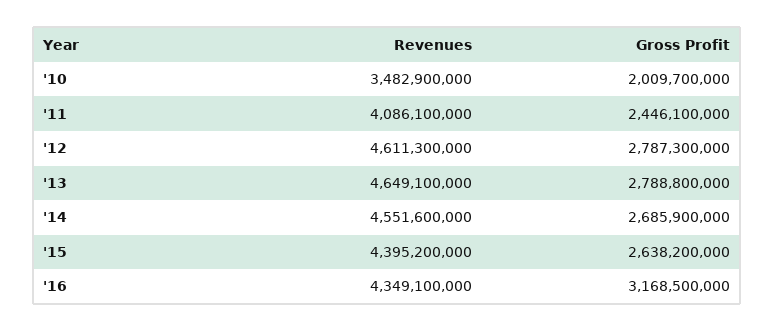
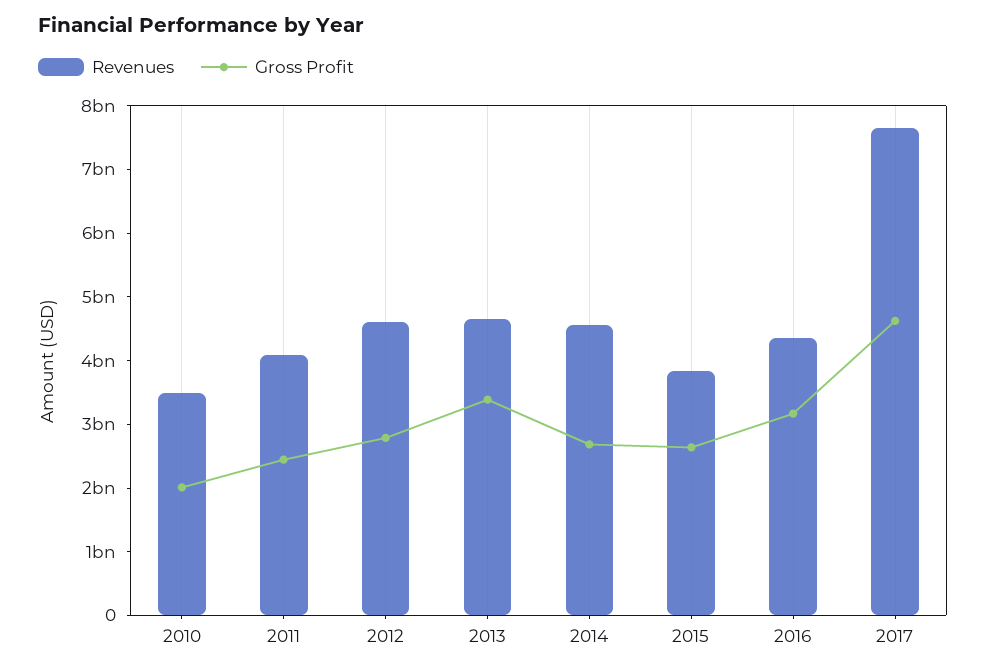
Gross Profit, '13: 2788800000 -> 3400000000
Revenues, '15: 4395200000 -> 3800000000
Revenues, 2017: none -> 7600000000
Gross Profit, 2017: none -> 4600000000

